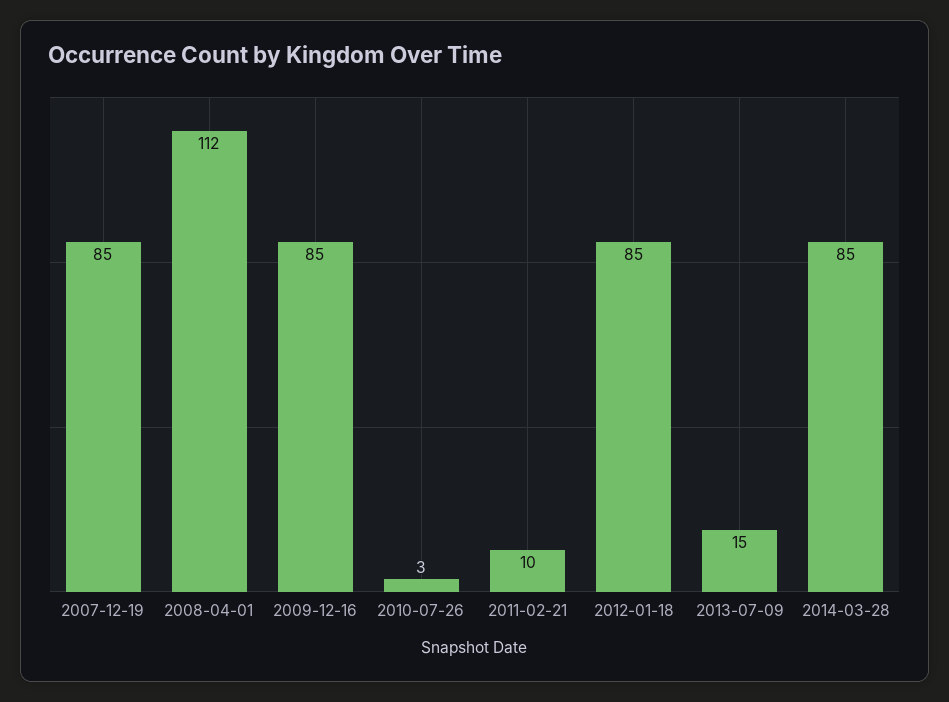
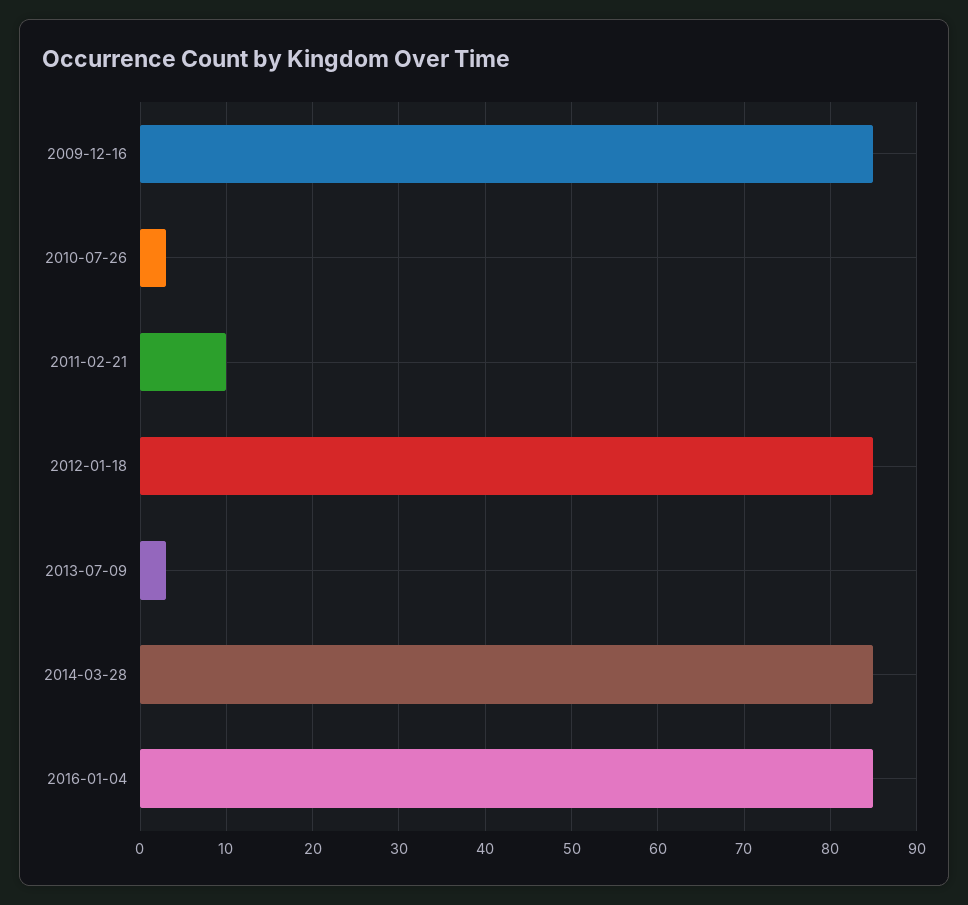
2007-12-19: 85 -> none
2008-04-01: 112 -> none
2013-07-09: 15 -> 3
2016-01-04: none -> 85

